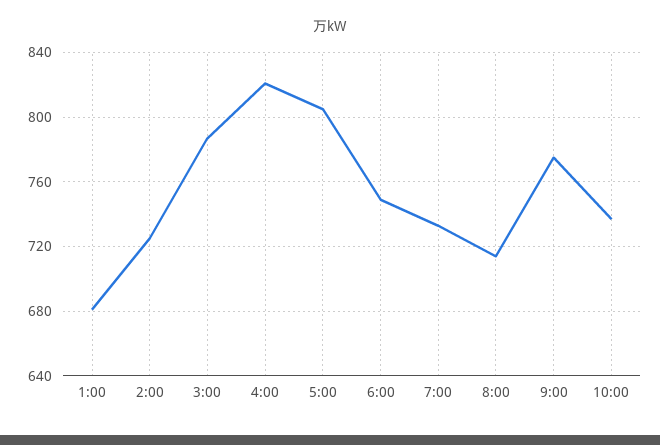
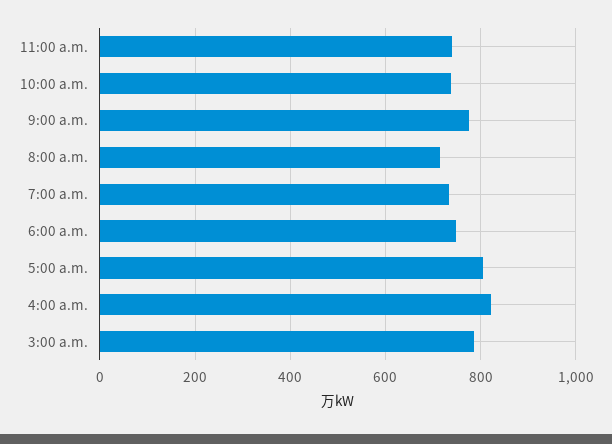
1:00: 680 -> none
2:00: 725 -> none
11:00 a.m.: none -> 740

